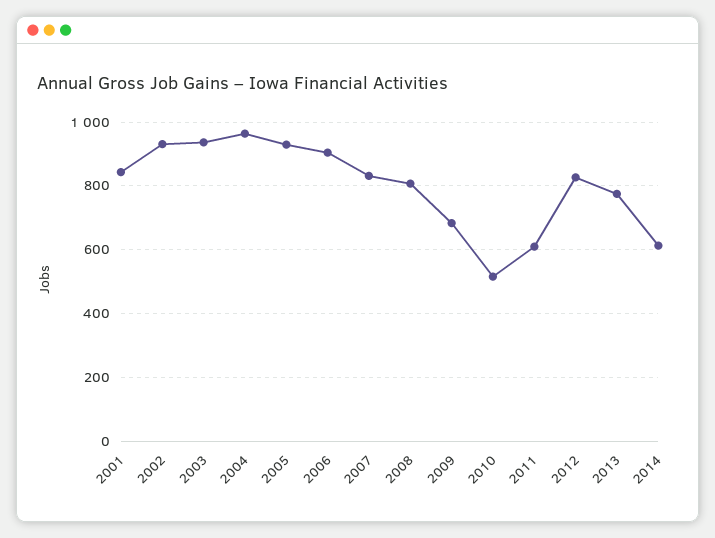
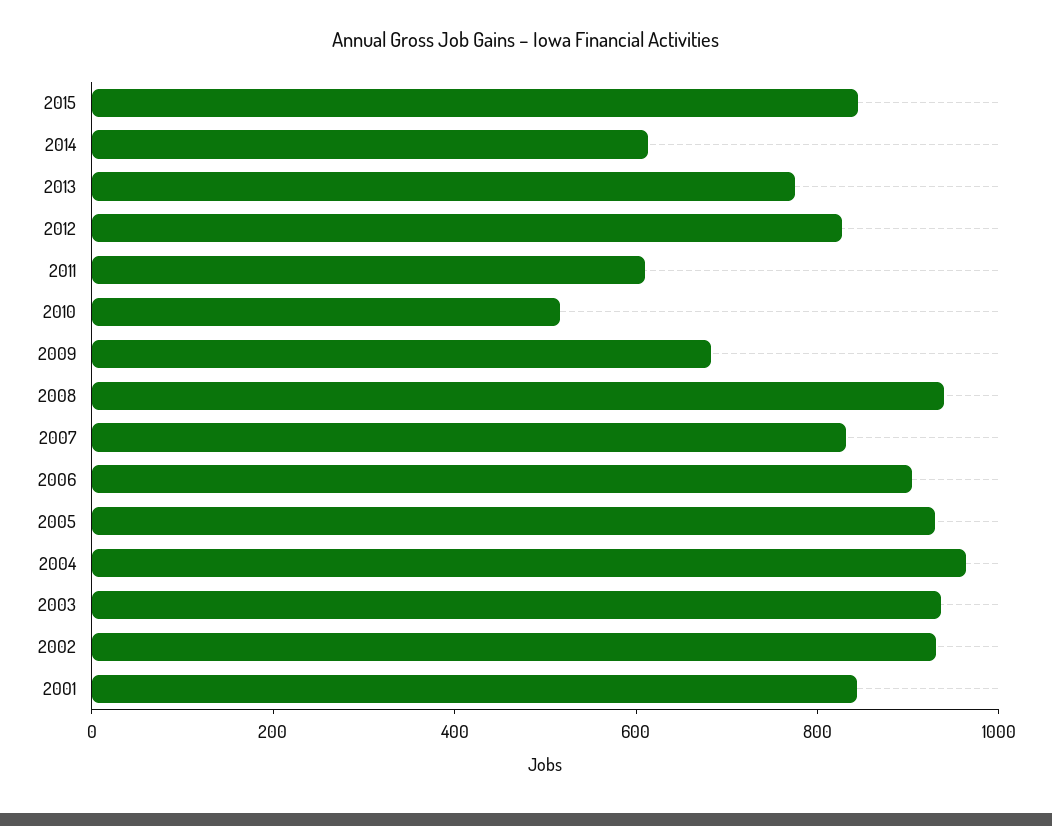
2008: 800 -> 950
2015: none -> 850

